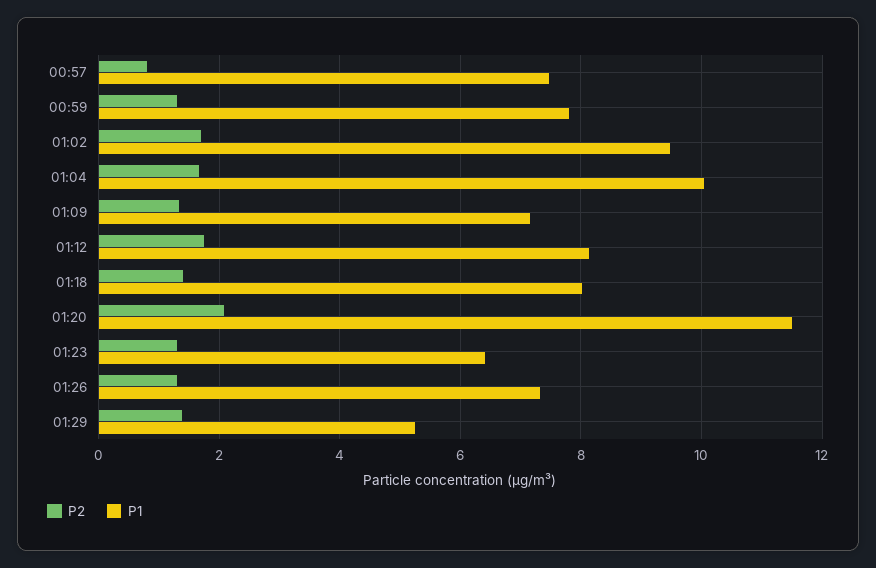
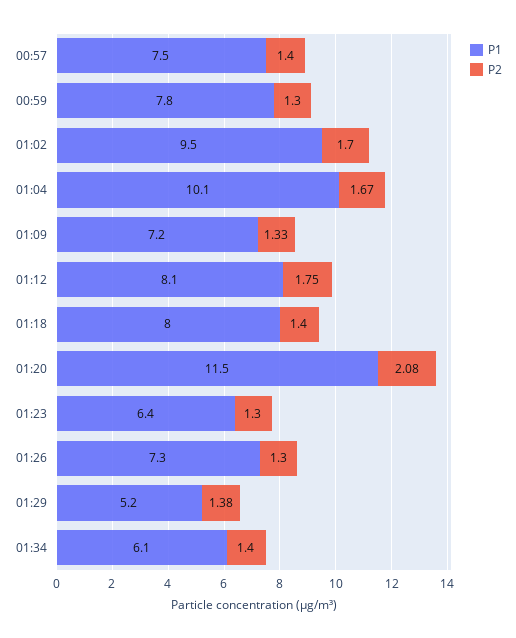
P2, 00:57: 0.8 -> 1.4
P1, 01:34: none -> 6.1
P2, 01:34: none -> 1.4

